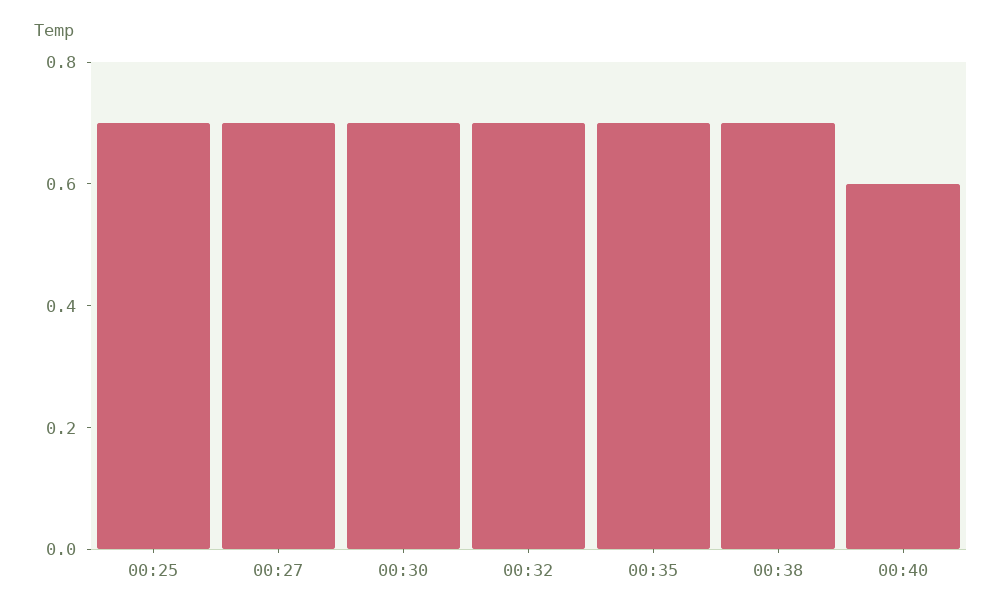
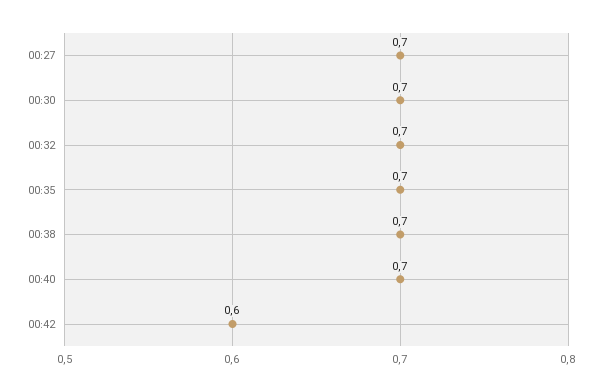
00:25: 0.7 -> none
00:40: 0.6 -> 0.7
00:42: none -> 0.6

